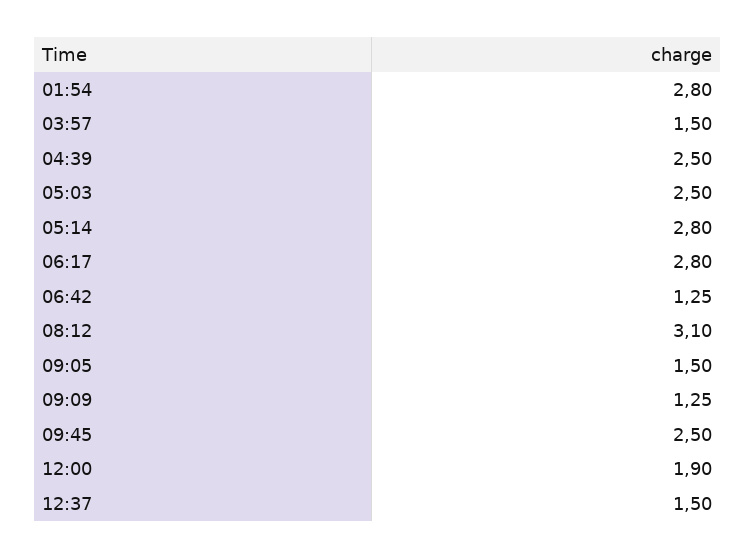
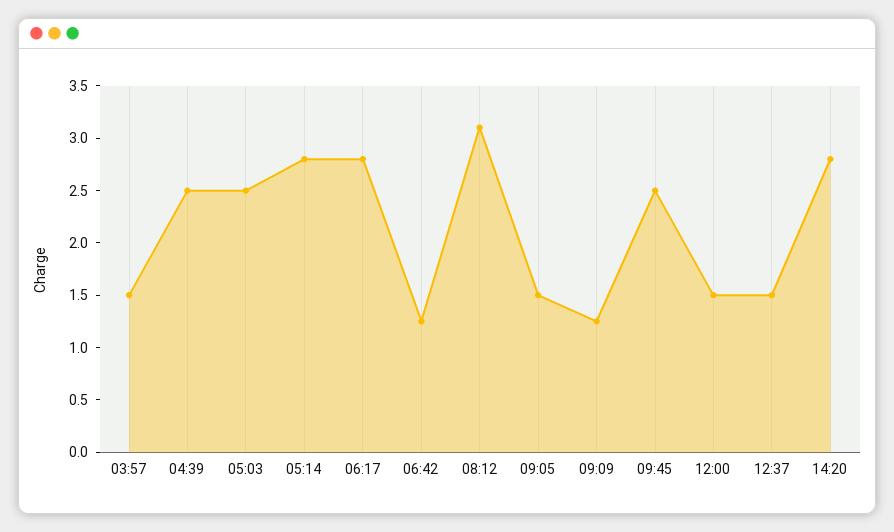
01:54: 2.8 -> none
12:00: 1.9 -> 1.5
14:20: none -> 2.8

